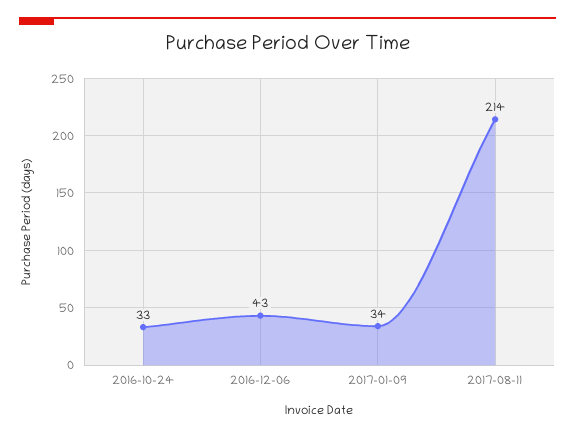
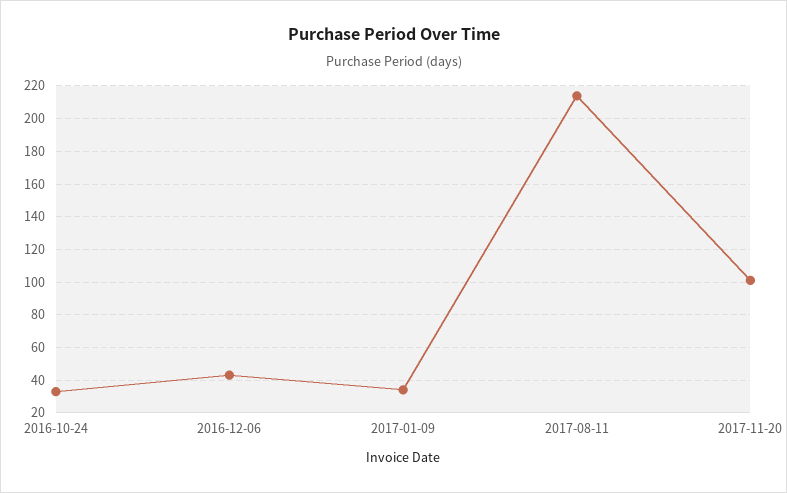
2017-11-20: none -> 100

